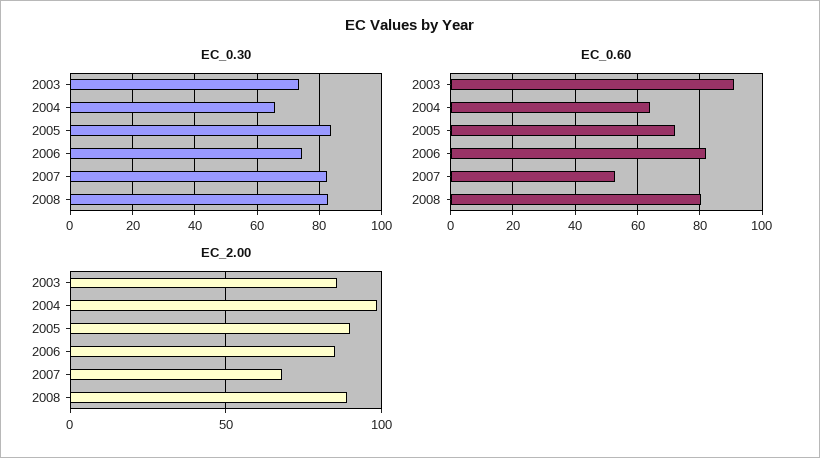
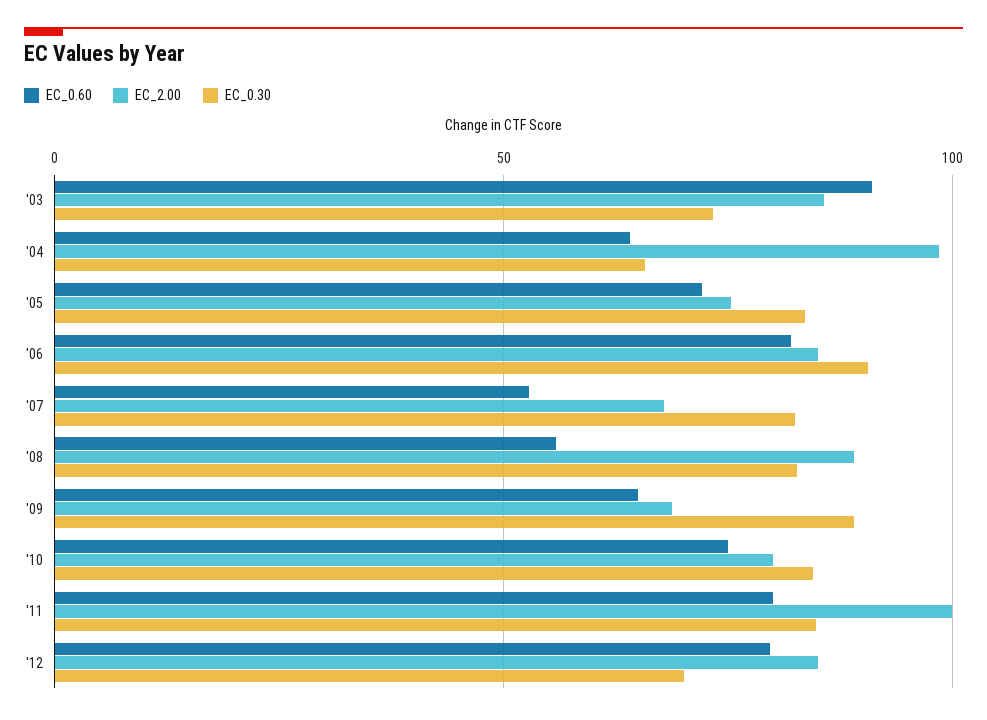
EC_0.30, 2006: 74 -> 90
EC_0.60, 2008: 80 -> 55
EC_2.00, 2005: 90 -> 75
EC_0.60, '09: none -> 65
EC_2.00, '09: none -> 70
EC_0.30, '09: none -> 90
EC_0.60, '10: none -> 75
EC_2.00, '10: none -> 80
EC_0.30, '10: none -> 85
EC_0.60, '11: none -> 80
EC_2.00, '11: none -> 100
EC_0.30, '11: none -> 85
EC_0.60, '12: none -> 80
EC_2.00, '12: none -> 85
EC_0.30, '12: none -> 70

